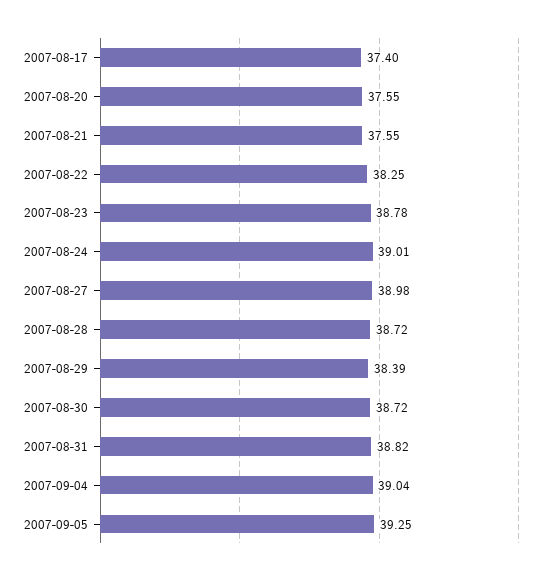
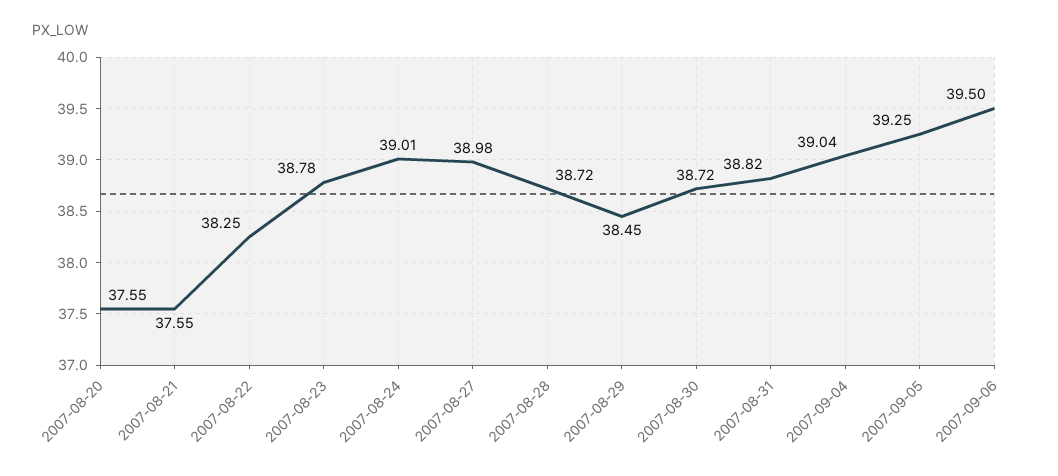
2007-08-17: 37.4 -> none
2007-08-29: 38.39 -> 38.45
2007-09-06: none -> 39.5

